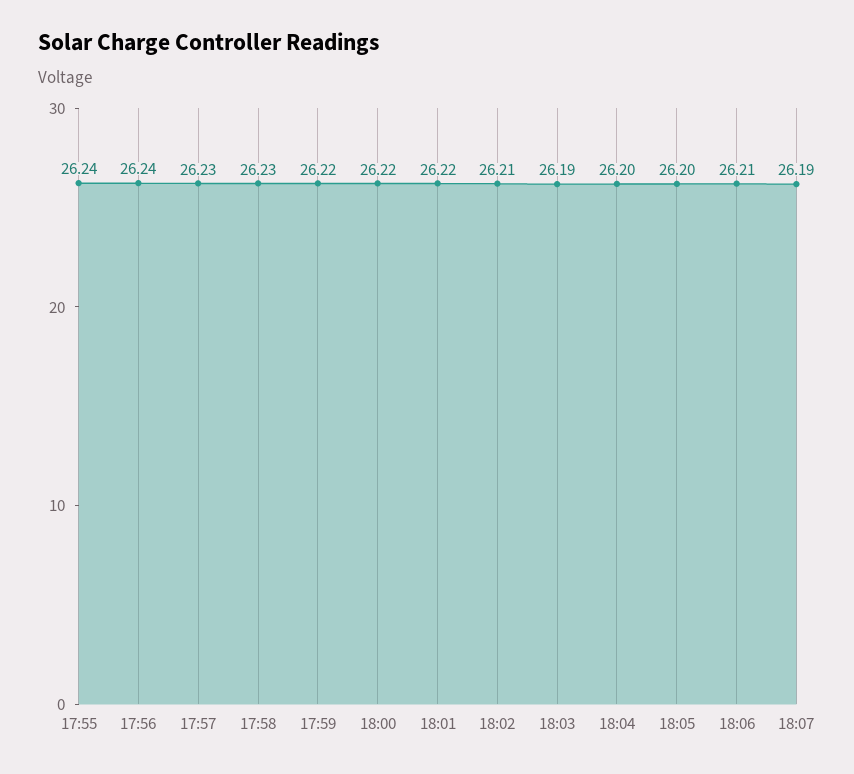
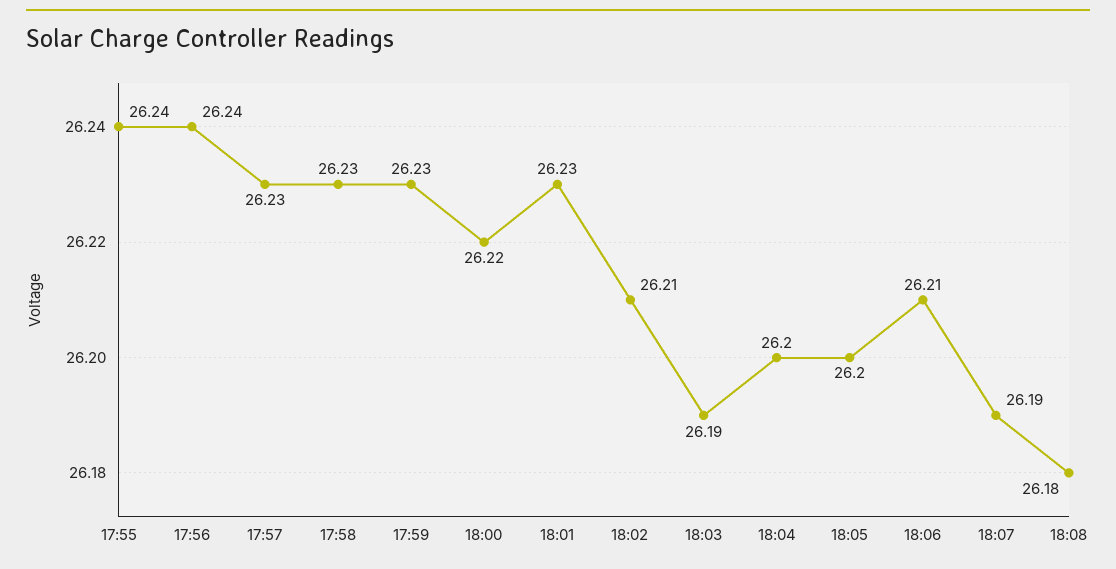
17:59: 26.22 -> 26.23
18:01: 26.22 -> 26.23
18:08: none -> 26.18

